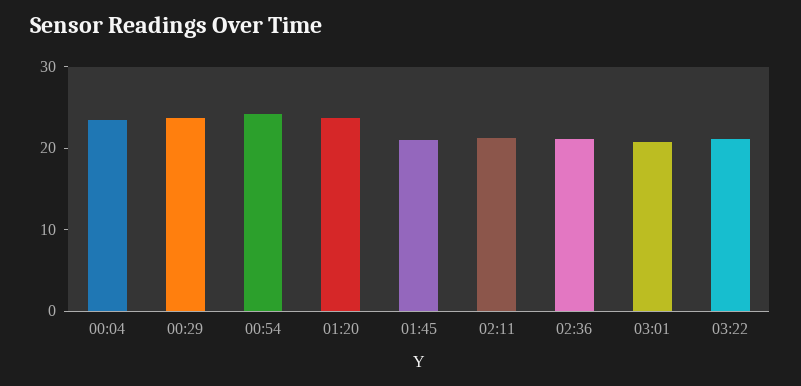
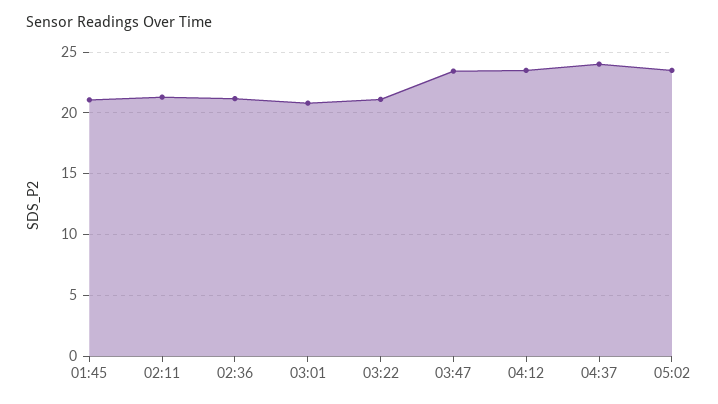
00:04: 24 -> none
00:29: 24 -> none
00:54: 24 -> none
01:20: 24 -> none
03:47: none -> 23.5
04:12: none -> 23.5
04:37: none -> 24
05:02: none -> 23.5

